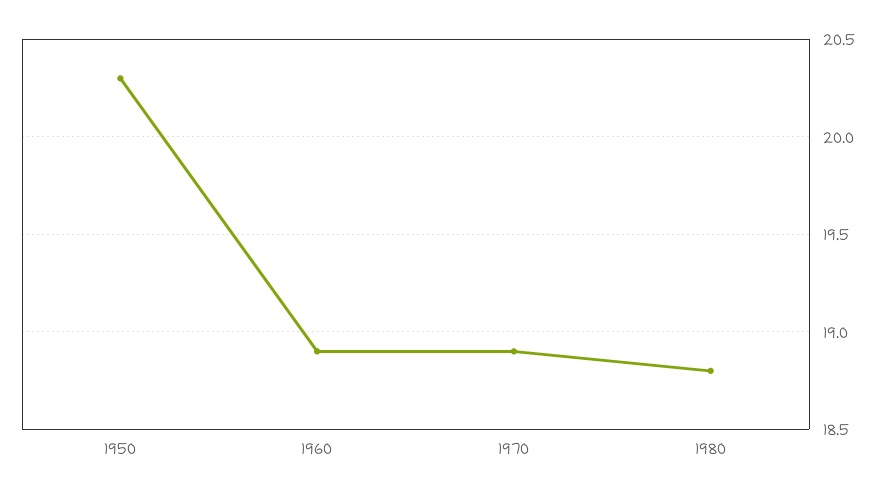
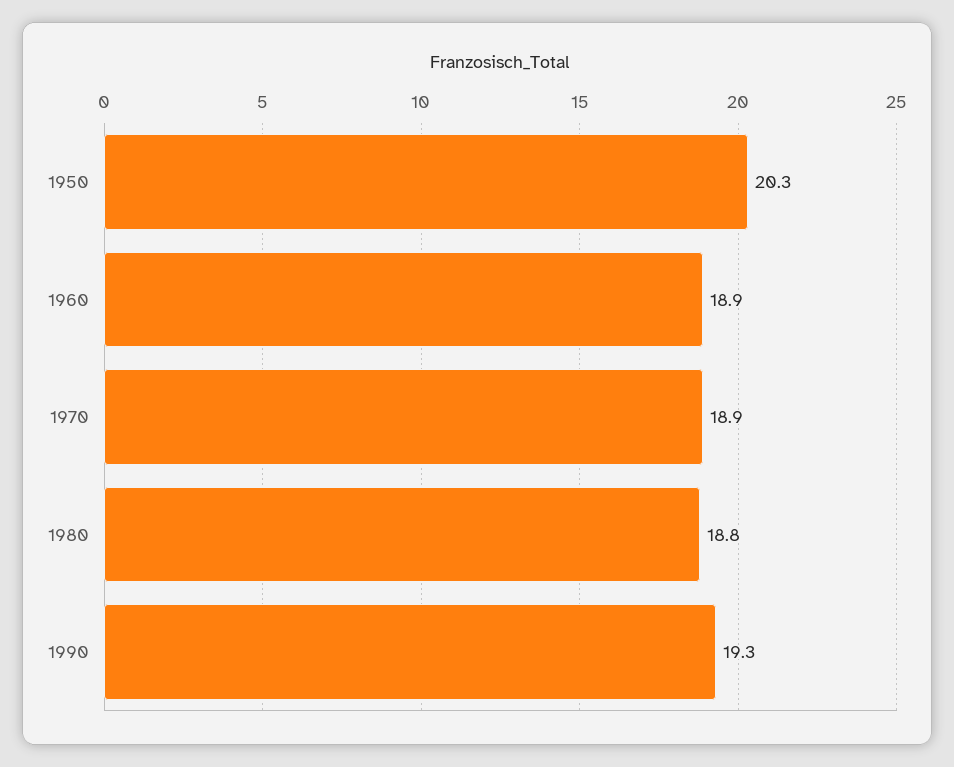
1990: none -> 19.3

